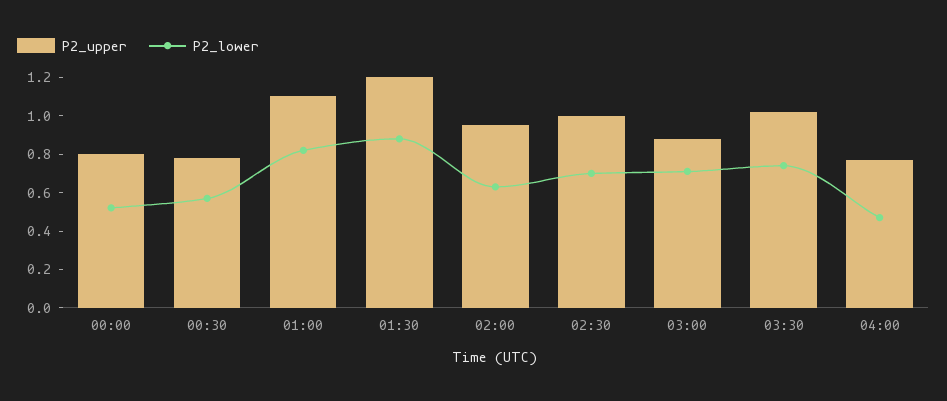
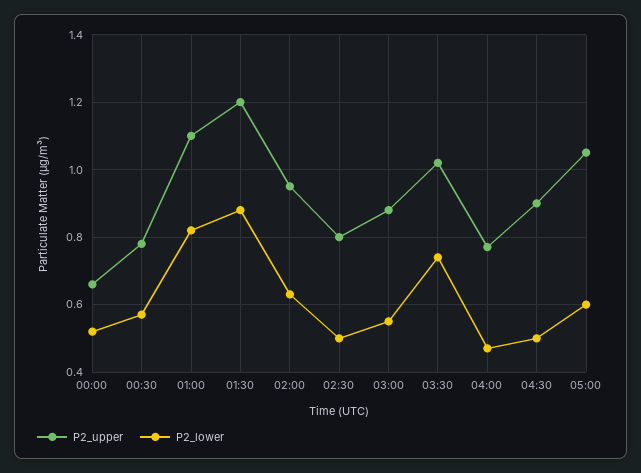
P2_upper, 00:00: 0.8 -> 0.65
P2_upper, 02:30: 1 -> 0.8
P2_lower, 02:30: 0.7 -> 0.5
P2_lower, 03:00: 0.7 -> 0.55
P2_upper, 04:30: none -> 0.9
P2_lower, 04:30: none -> 0.5
P2_upper, 05:00: none -> 1.05
P2_lower, 05:00: none -> 0.6

